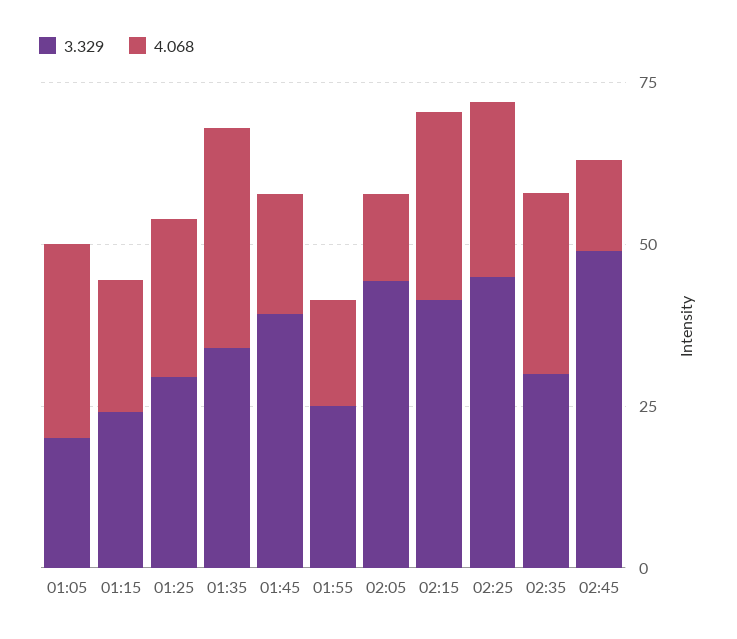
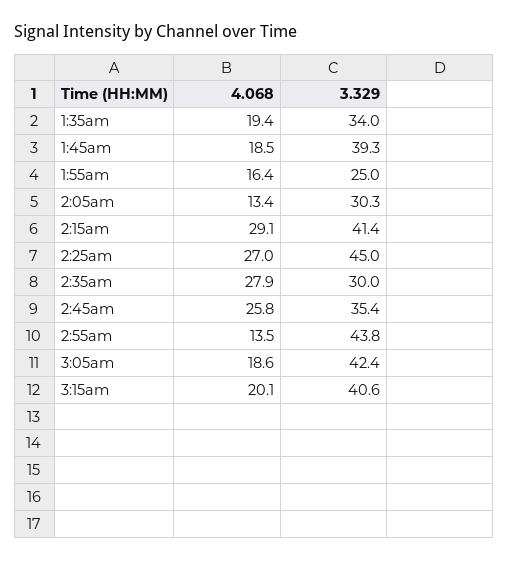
3.329, 01:05: 20 -> none
4.068, 01:05: 30 -> none
3.329, 01:15: 25 -> none
4.068, 01:15: 20 -> none
3.329, 01:25: 30 -> none
4.068, 01:25: 25 -> none
4.068, 01:35: 35 -> 19.4
3.329, 02:05: 45 -> 30.3
3.329, 02:45: 50 -> 35.4
4.068, 02:45: 15 -> 25.8
4.068, 2:55am: none -> 13.5
3.329, 2:55am: none -> 43.8
4.068, 3:05am: none -> 18.6
3.329, 3:05am: none -> 42.4
4.068, 3:15am: none -> 20.1
3.329, 3:15am: none -> 40.6

